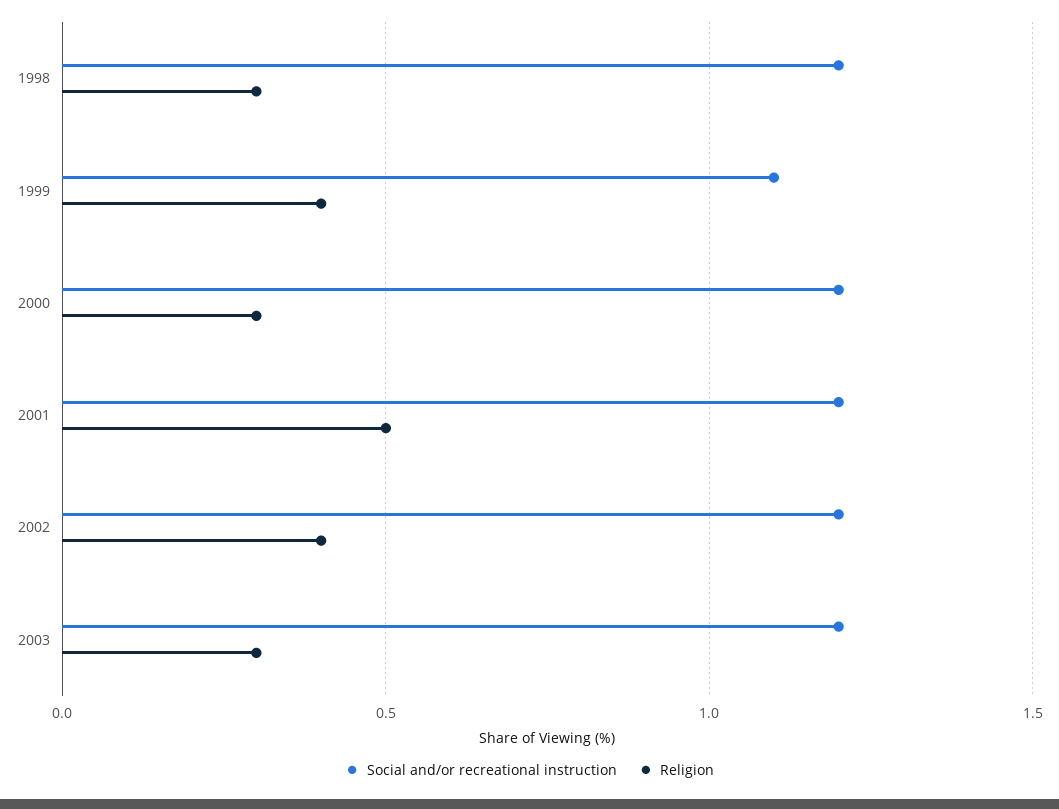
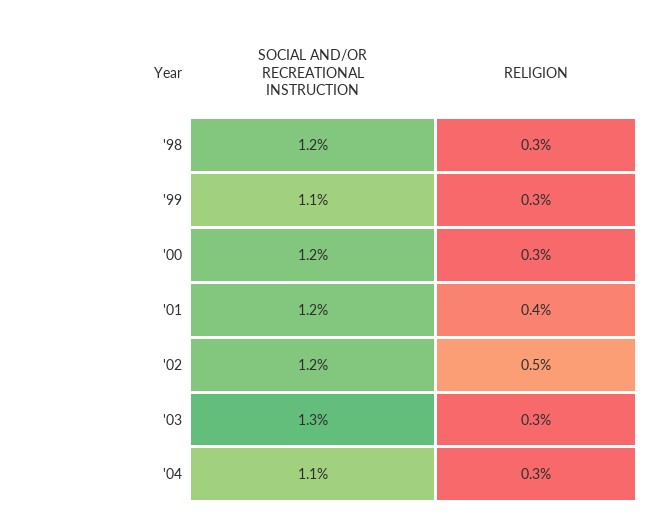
Religion, 1999: 0.4 -> 0.3
Religion, 2001: 0.5 -> 0.4
Religion, 2002: 0.4 -> 0.5
Social and/or recreational instruction, 2003: 1.2 -> 1.3
Social and/or recreational instruction, '04: none -> 1.1
Religion, '04: none -> 0.3

